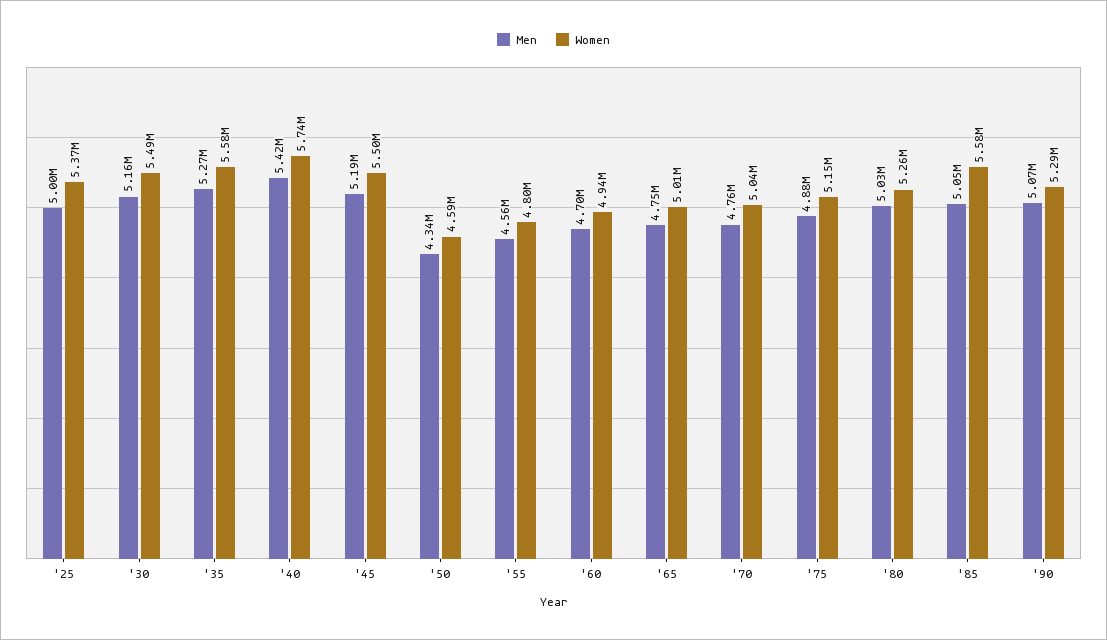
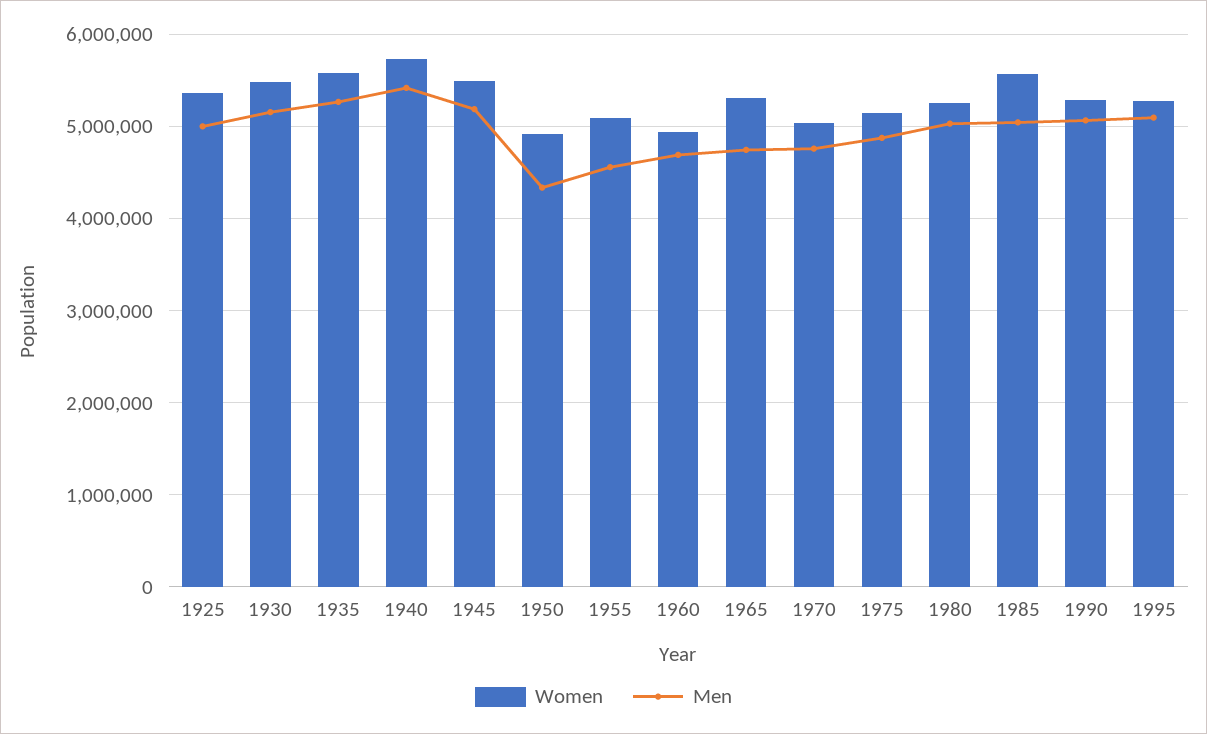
Women, '50: 4590000 -> 4900000
Women, '55: 4800000 -> 5100000
Women, '65: 5010000 -> 5300000
Women, 1995: none -> 5300000
Men, 1995: none -> 5100000

